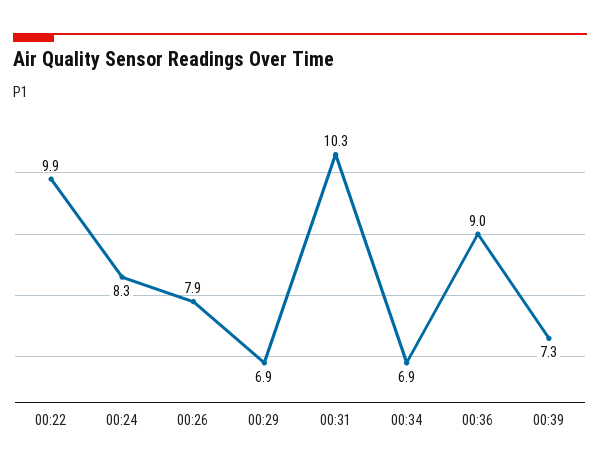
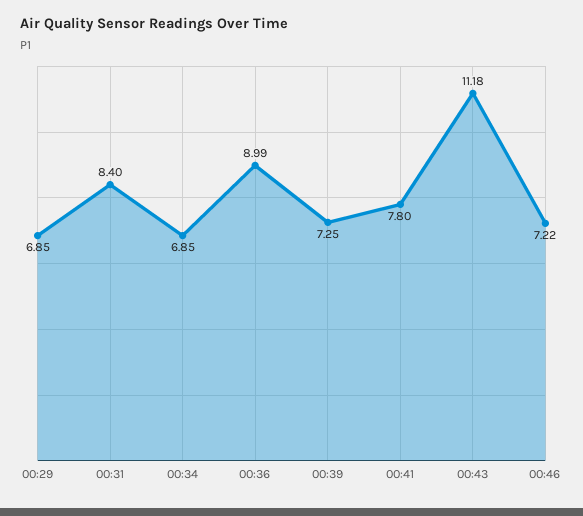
00:22: 9.9 -> none
00:24: 8.3 -> none
00:26: 7.9 -> none
00:31: 10.3 -> 8.4
00:41: none -> 7.8
00:43: none -> 11.18
00:46: none -> 7.22

